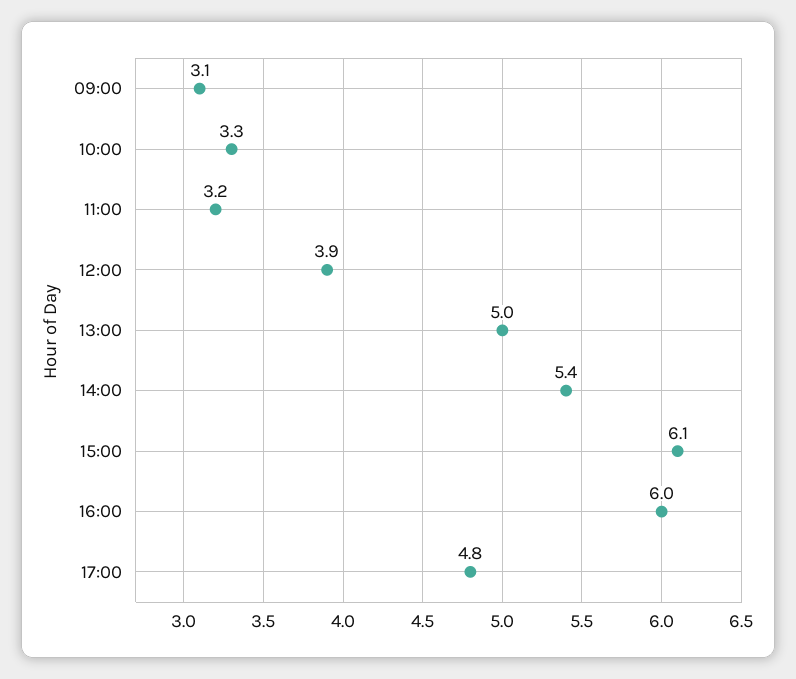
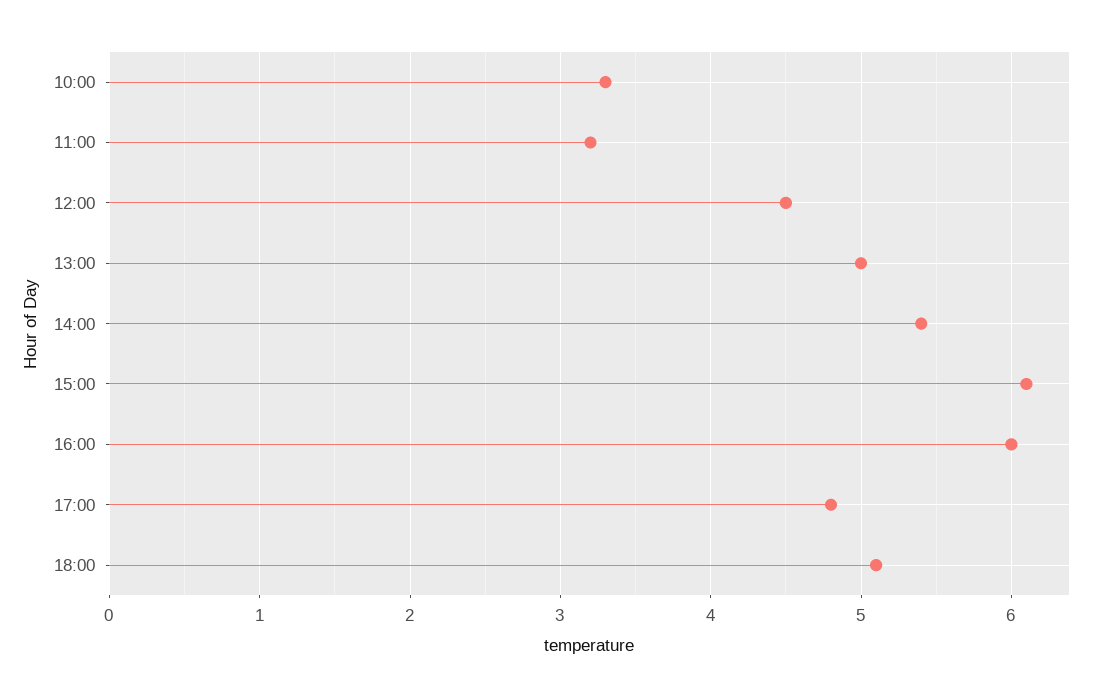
09:00: 3.1 -> none
12:00: 3.9 -> 4.5
18:00: none -> 5.1

